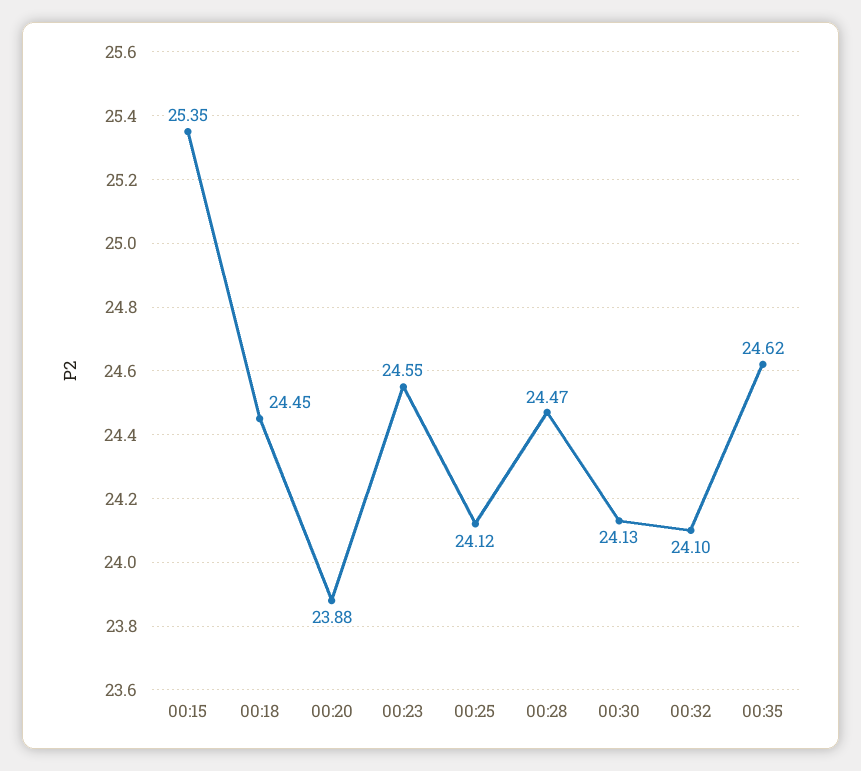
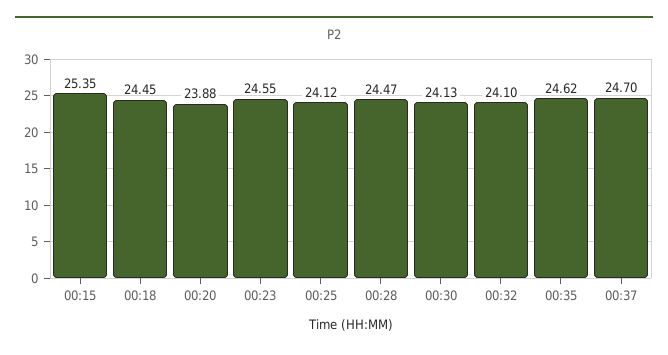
00:37: none -> 24.7

